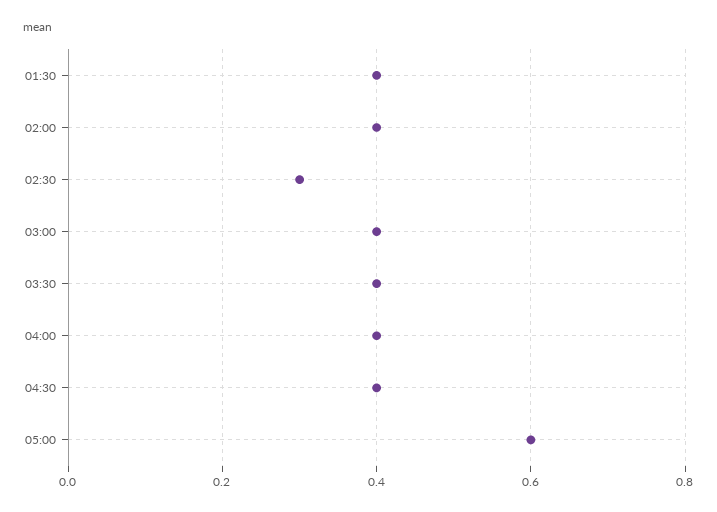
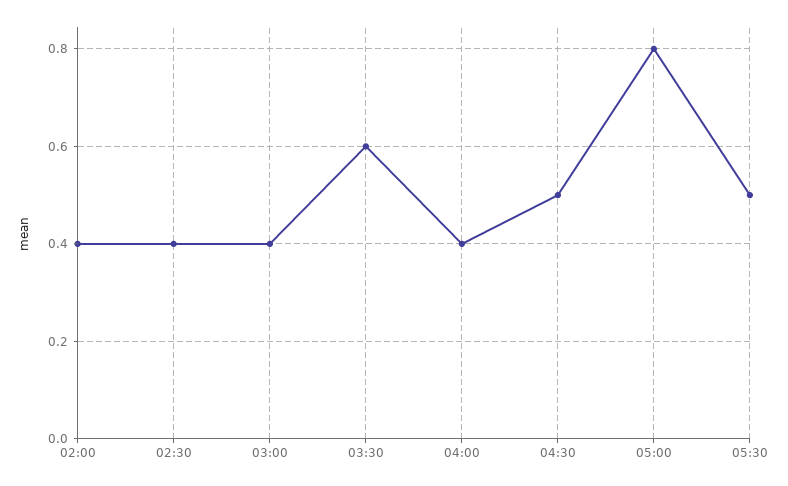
01:30: 0.4 -> none
02:30: 0.3 -> 0.4
03:30: 0.4 -> 0.6
04:30: 0.4 -> 0.5
05:00: 0.6 -> 0.8
05:30: none -> 0.5

